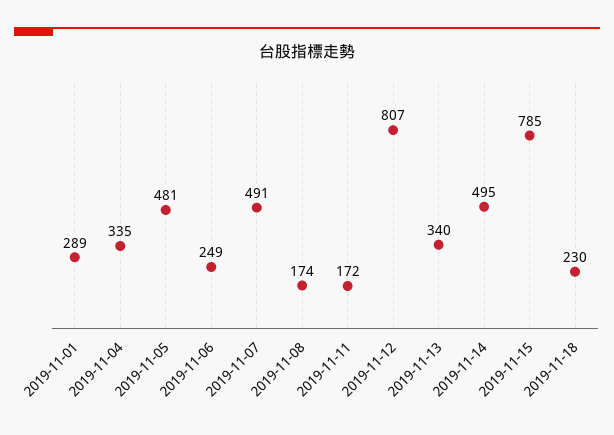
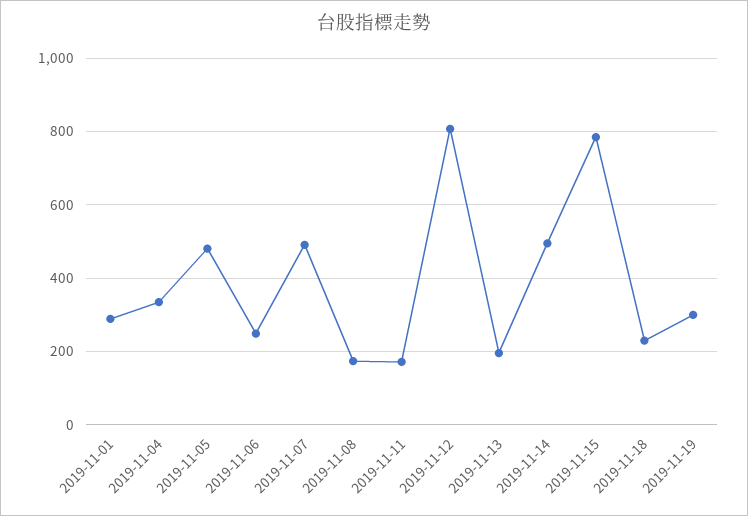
2019-11-13: 340 -> 200
2019-11-19: none -> 300

